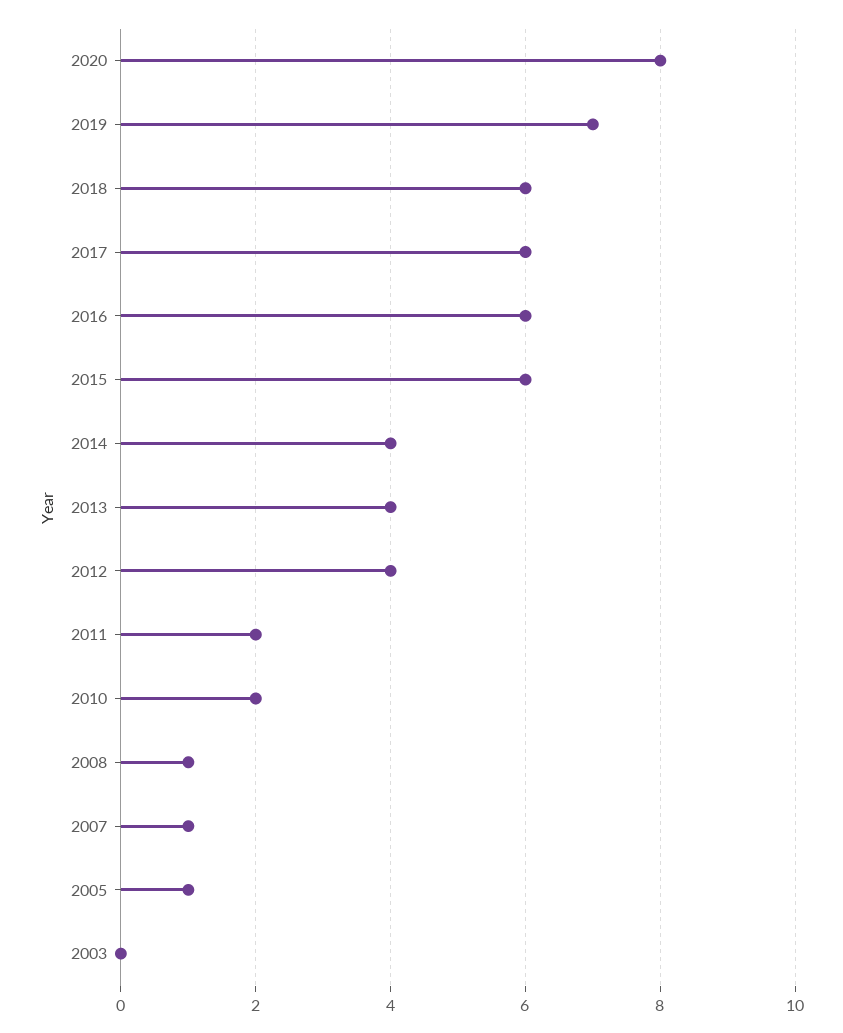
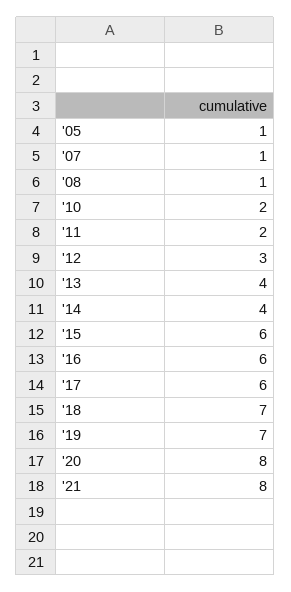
2018: 6 -> 7
2012: 4 -> 3
2003: 0 -> none
'21: none -> 8

